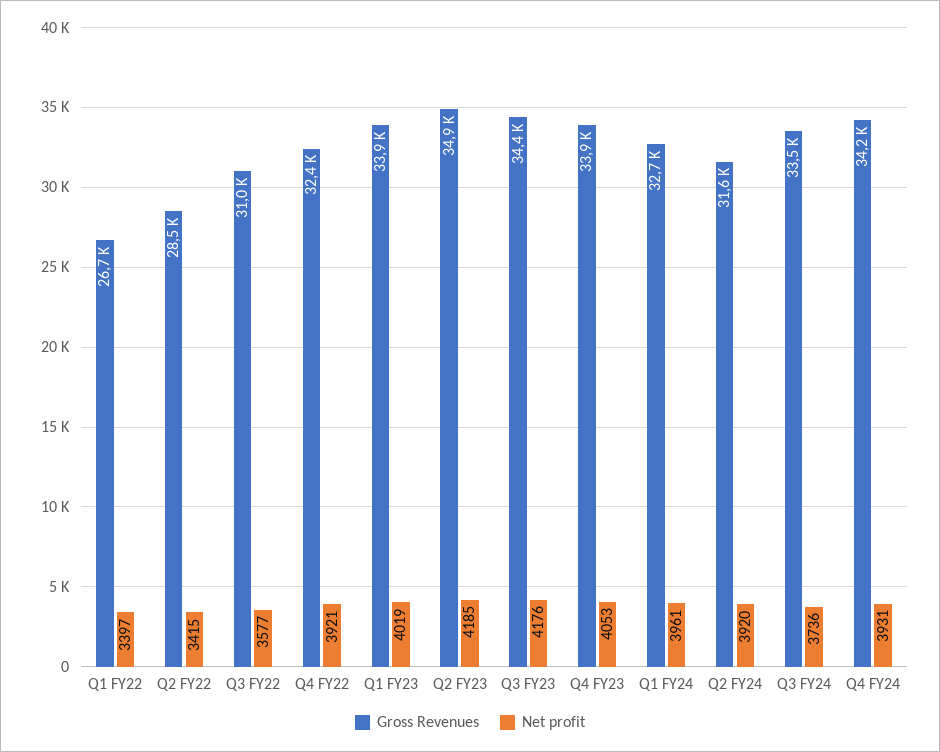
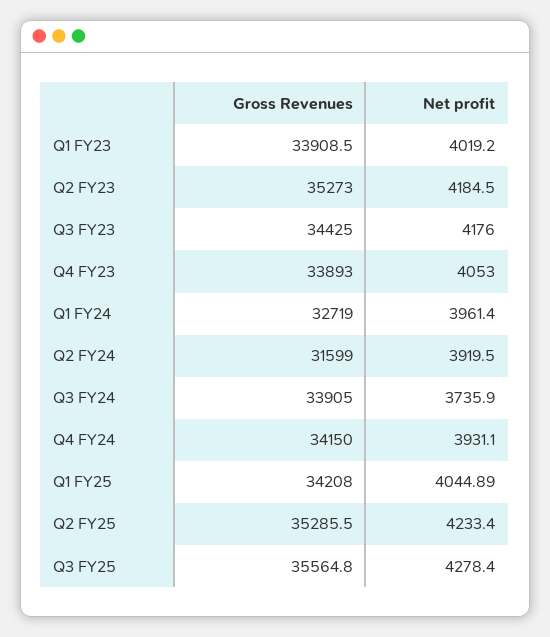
Gross Revenues, Q1 FY22: 26700 -> none
Net profit, Q1 FY22: 3397 -> none
Gross Revenues, Q2 FY22: 28500 -> none
Net profit, Q2 FY22: 3415 -> none
Gross Revenues, Q3 FY22: 31000 -> none
Net profit, Q3 FY22: 3577 -> none
Gross Revenues, Q4 FY22: 32400 -> none
Net profit, Q4 FY22: 3921 -> none
Gross Revenues, Q2 FY23: 34900 -> 35273
Gross Revenues, Q3 FY24: 33500 -> 33905
Gross Revenues, Q1 FY25: none -> 34208
Net profit, Q1 FY25: none -> 4044.89
Gross Revenues, Q2 FY25: none -> 35285.5
Net profit, Q2 FY25: none -> 4233.4
Gross Revenues, Q3 FY25: none -> 35564.8
Net profit, Q3 FY25: none -> 4278.4

